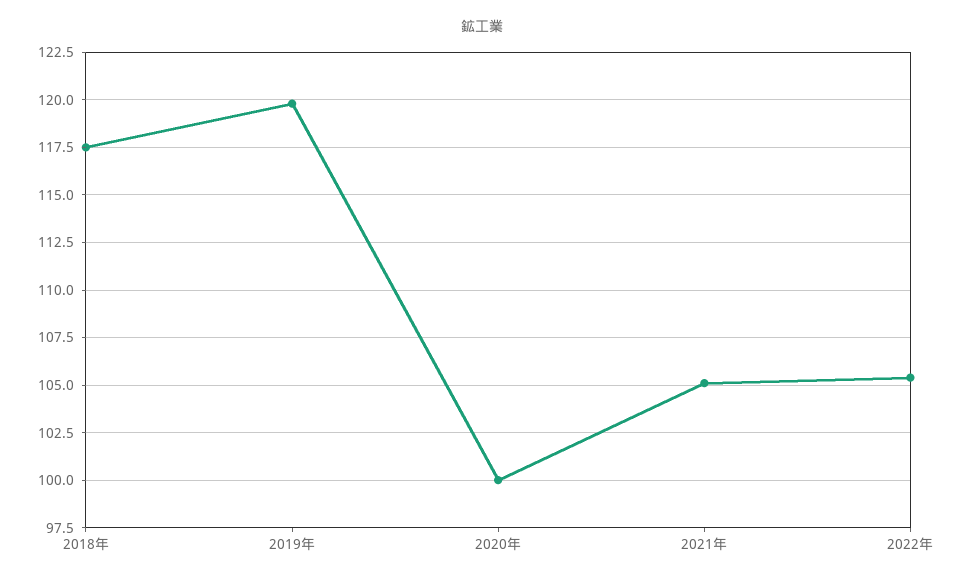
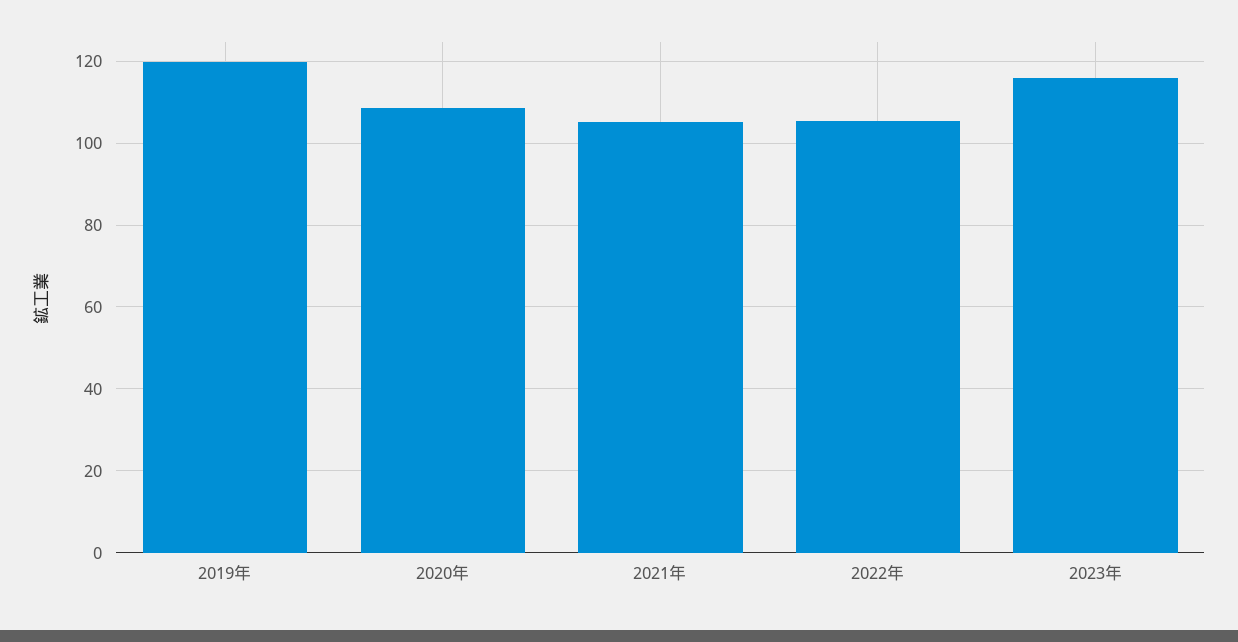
2018年: 117.5 -> none
2020年: 100 -> 108
2023年: none -> 116

